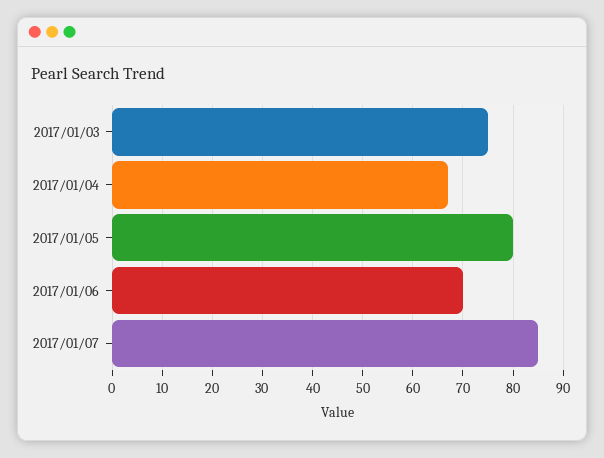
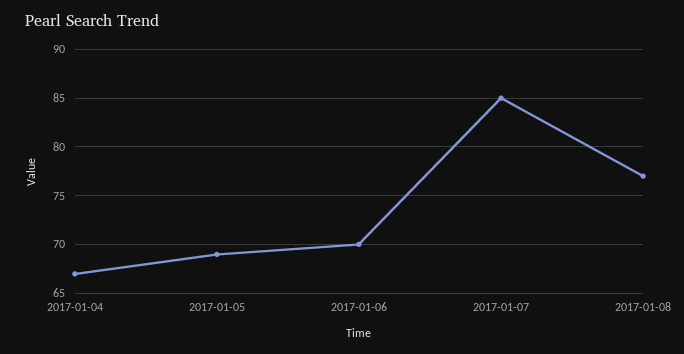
2017/01/03: 75 -> none
2017/01/05: 80 -> 69
2017-01-08: none -> 77

